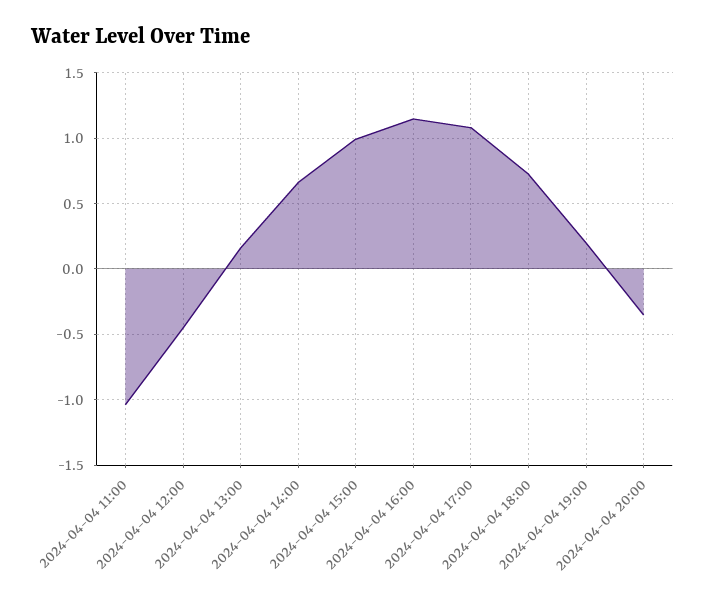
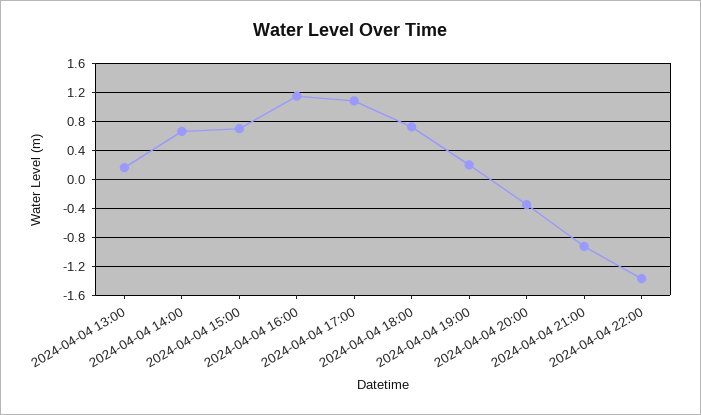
2024-04-04 11:00: -1.05 -> none
2024-04-04 12:00: -0.45 -> none
2024-04-04 15:00: 1 -> 0.7
2024-04-04 21:00: none -> -0.9
2024-04-04 22:00: none -> -1.4

